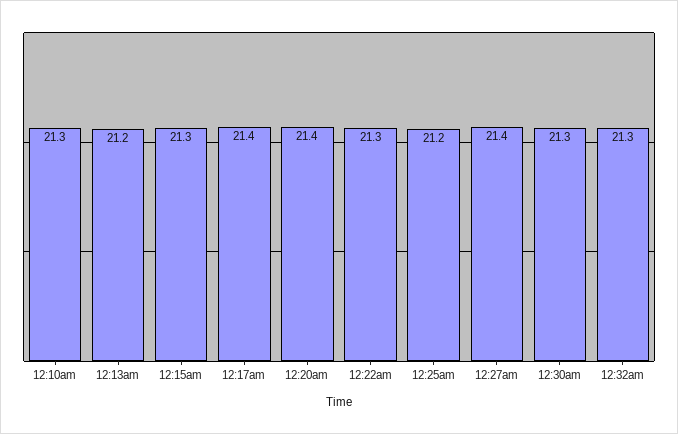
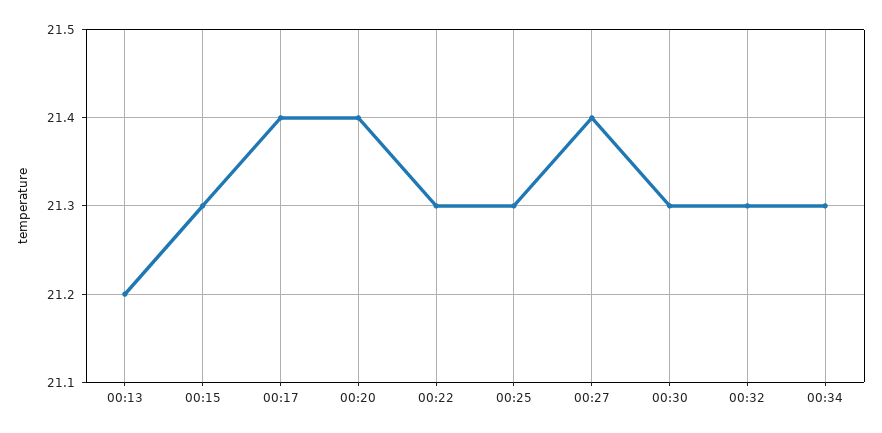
12:10am: 21.3 -> none
12:25am: 21.2 -> 21.3
00:34: none -> 21.3

